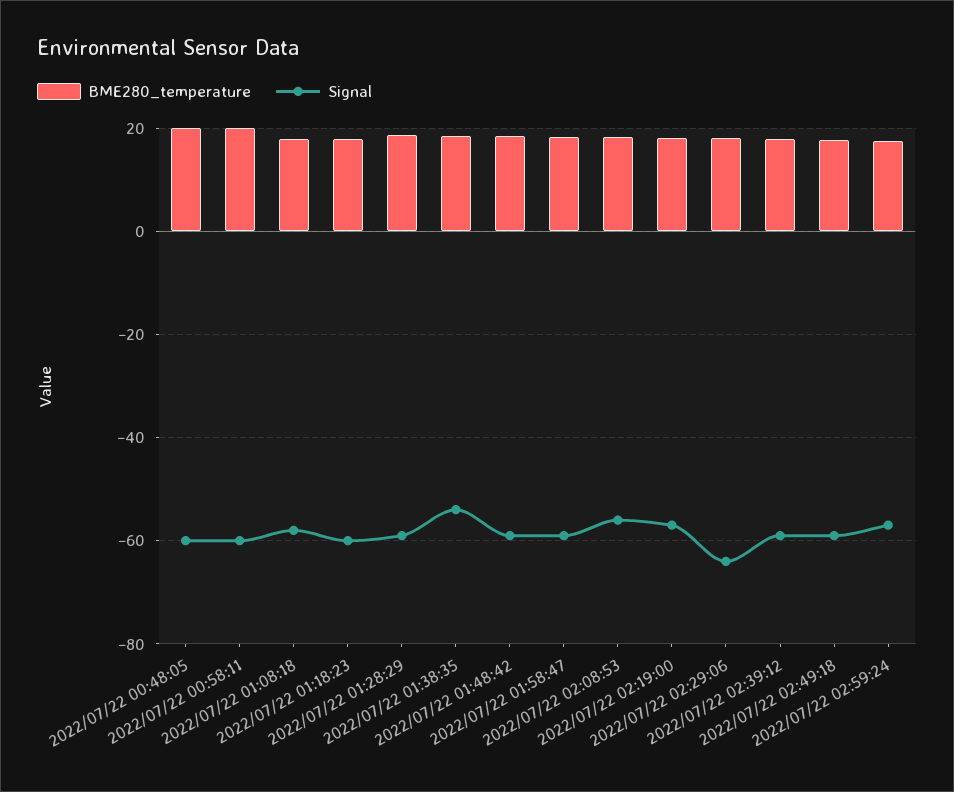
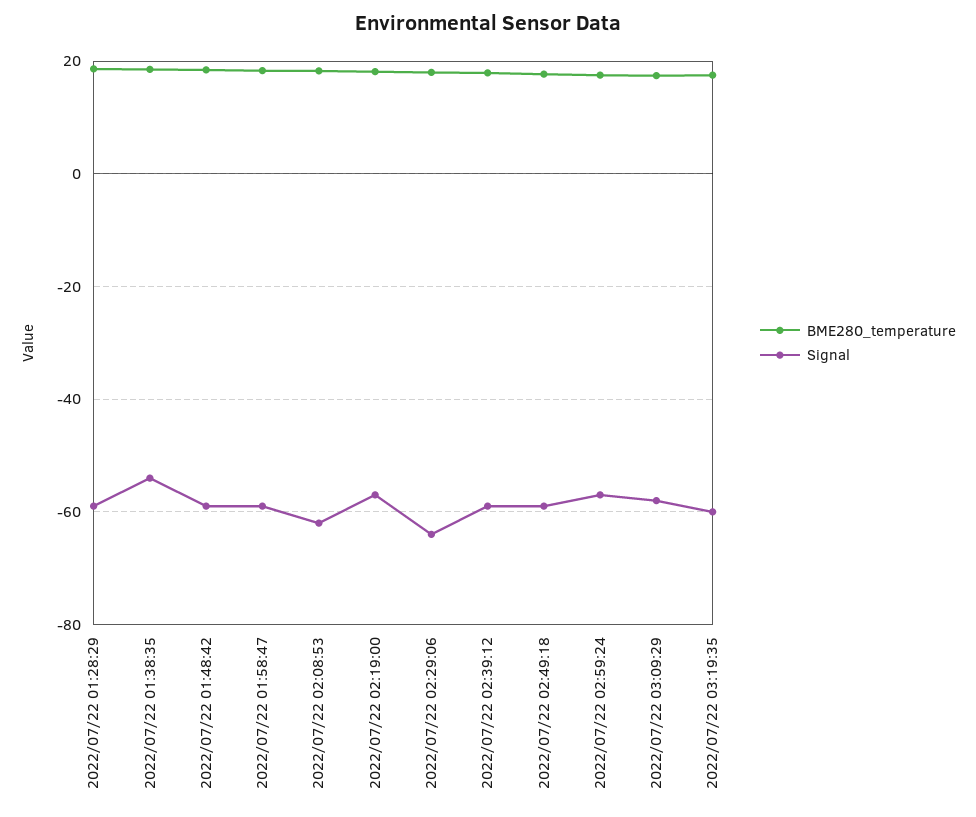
BME280_temperature, 2022/07/22 00:48:05: 20 -> none
Signal, 2022/07/22 00:48:05: -60 -> none
BME280_temperature, 2022/07/22 00:58:11: 20 -> none
Signal, 2022/07/22 00:58:11: -60 -> none
BME280_temperature, 2022/07/22 01:08:18: 18 -> none
Signal, 2022/07/22 01:08:18: -58 -> none
BME280_temperature, 2022/07/22 01:18:23: 18 -> none
Signal, 2022/07/22 01:18:23: -60 -> none
Signal, 2022/07/22 02:08:53: -56 -> -62
BME280_temperature, 2022/07/22 03:09:29: none -> 18
Signal, 2022/07/22 03:09:29: none -> -58
BME280_temperature, 2022/07/22 03:19:35: none -> 18
Signal, 2022/07/22 03:19:35: none -> -60

